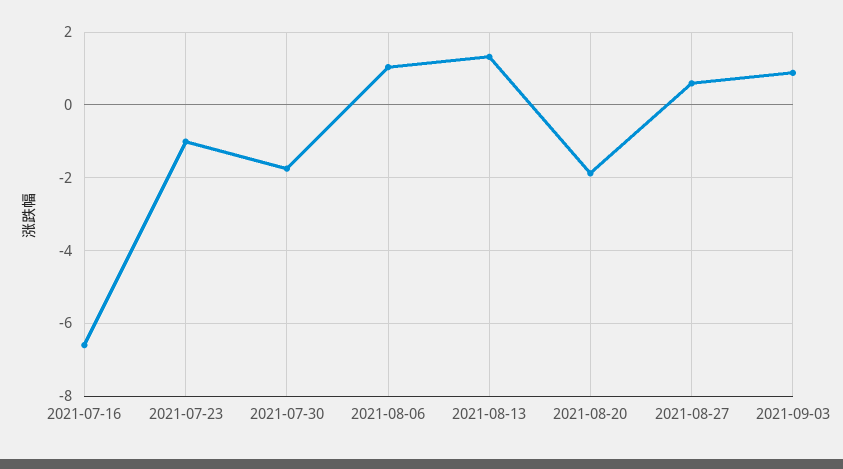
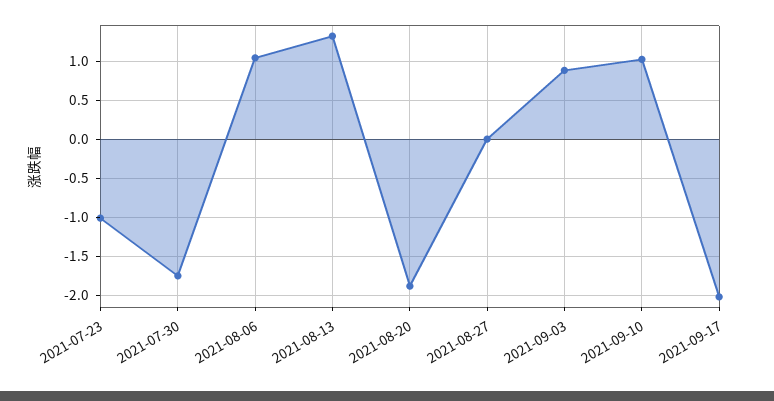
2021-07-16: -6.6 -> none
2021-08-27: 0.6 -> 0
2021-09-10: none -> 1
2021-09-17: none -> -2

